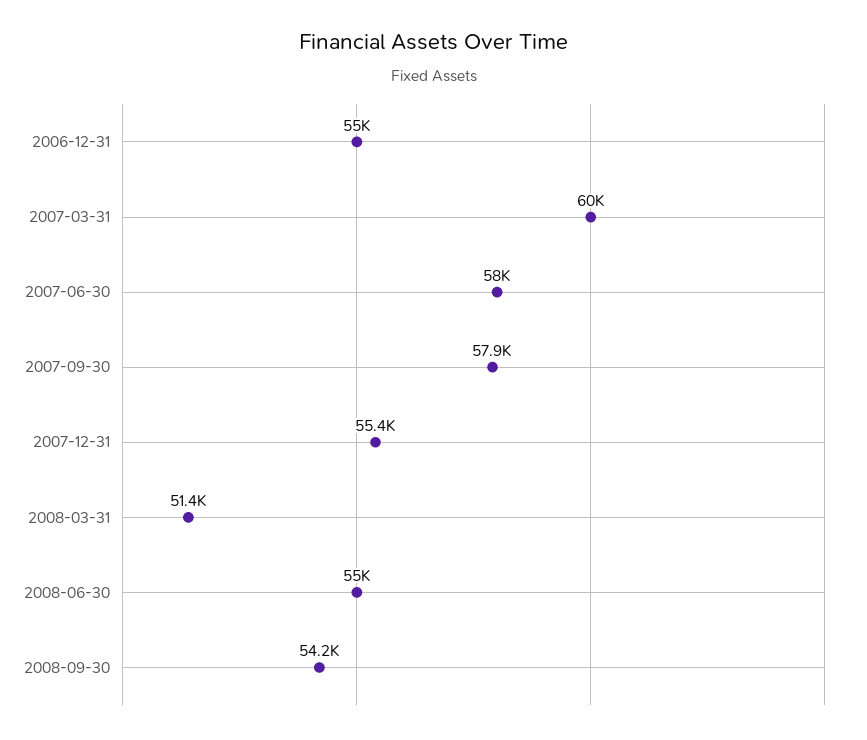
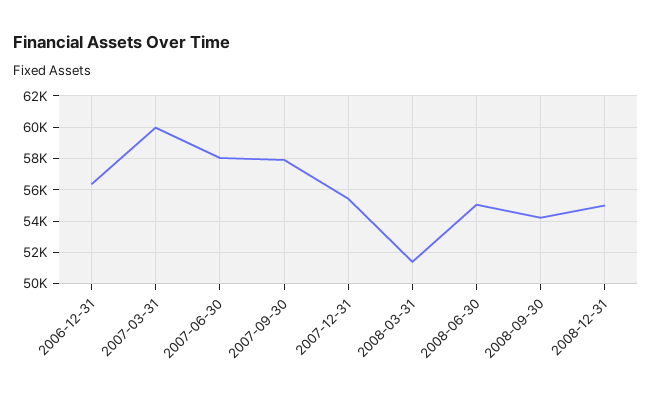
2006-12-31: 55000 -> 56500
2008-12-31: none -> 55000

